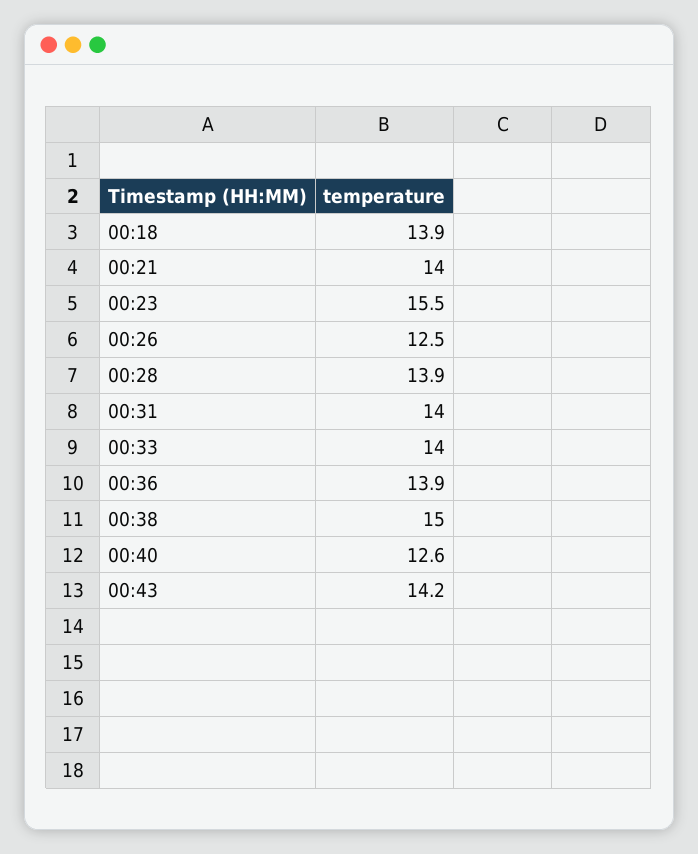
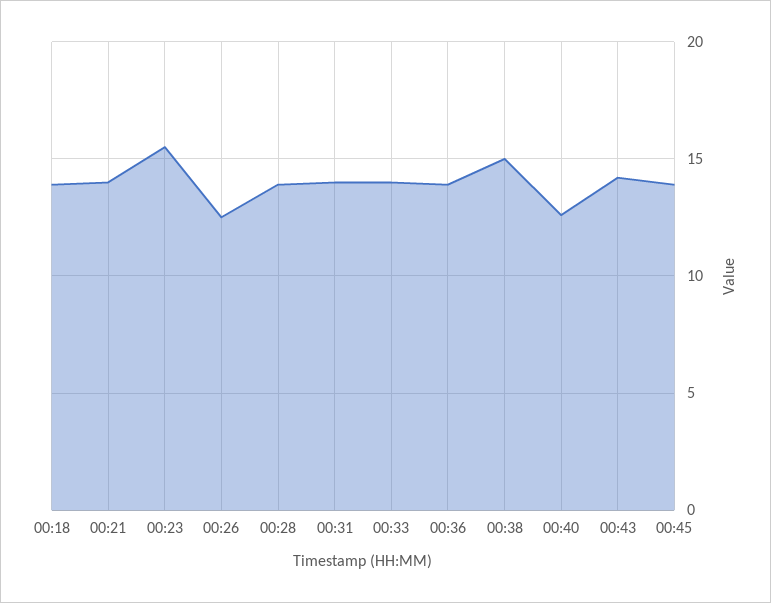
00:45: none -> 14

